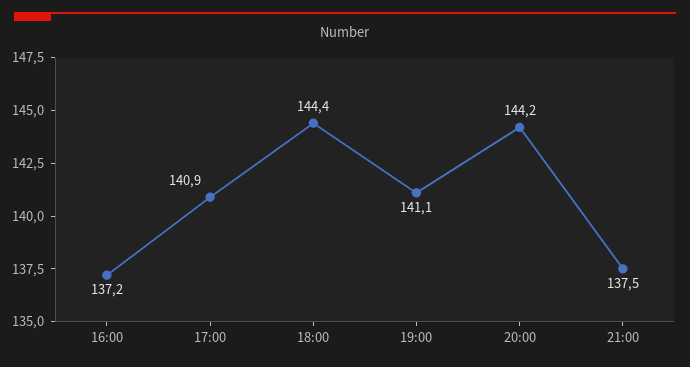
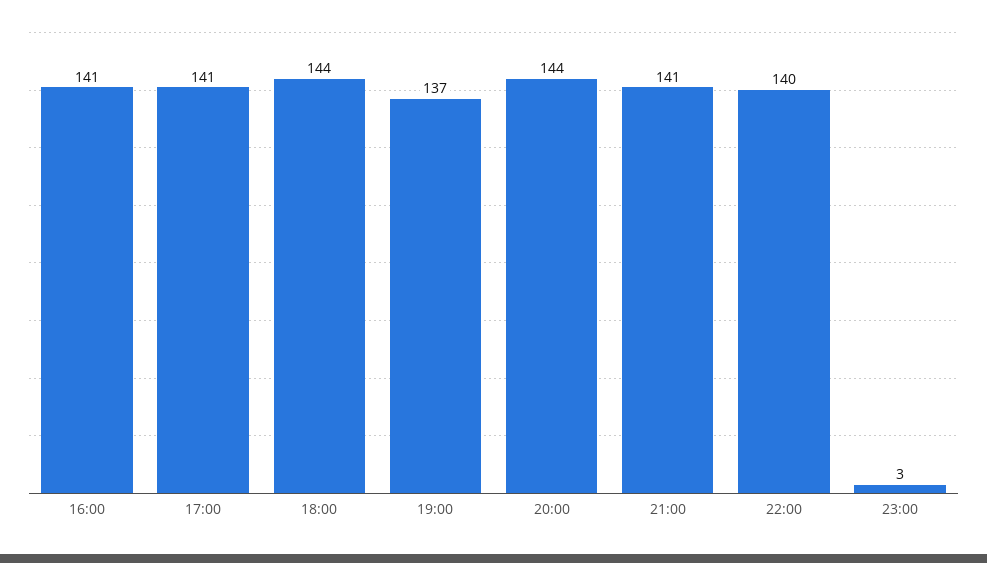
16:00: 137.2 -> 141
19:00: 141.1 -> 137
21:00: 137.5 -> 141
22:00: none -> 140
23:00: none -> 3

